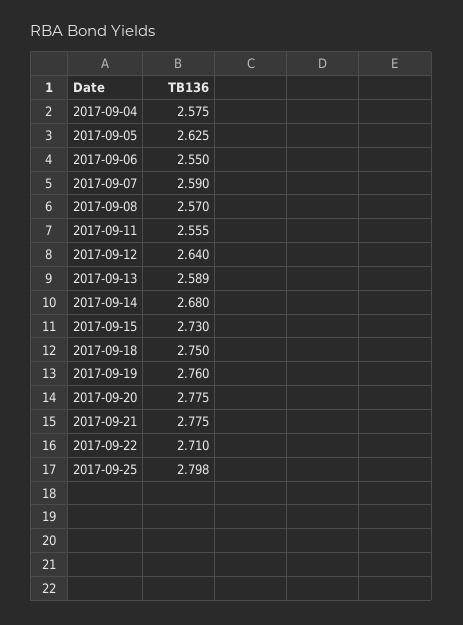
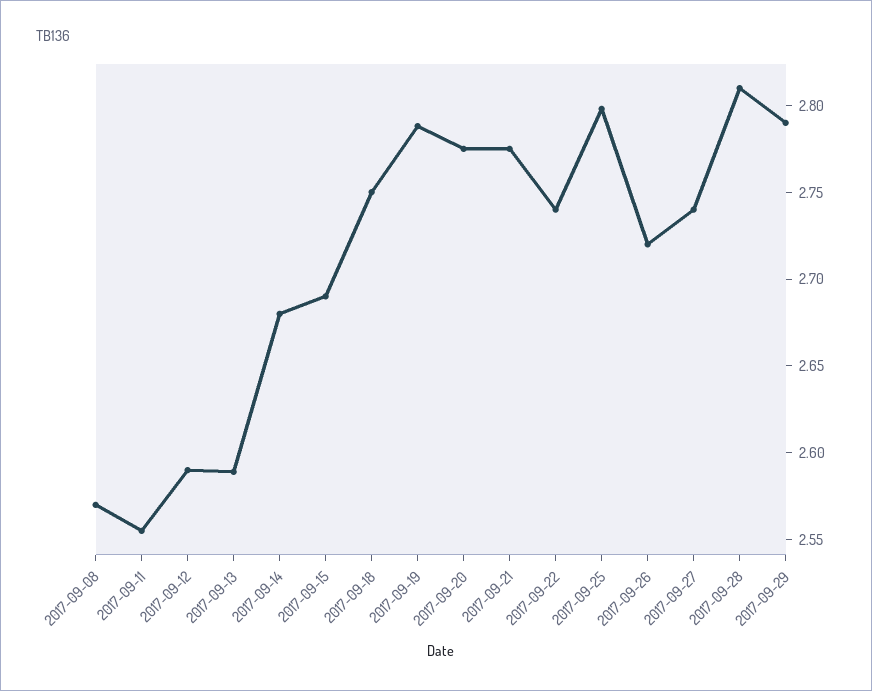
2017-09-04: 2.575 -> none
2017-09-05: 2.625 -> none
2017-09-06: 2.55 -> none
2017-09-07: 2.59 -> none
2017-09-12: 2.64 -> 2.59
2017-09-15: 2.73 -> 2.69
2017-09-19: 2.76 -> 2.79
2017-09-22: 2.71 -> 2.74
2017-09-26: none -> 2.72
2017-09-27: none -> 2.74
2017-09-28: none -> 2.81
2017-09-29: none -> 2.79

